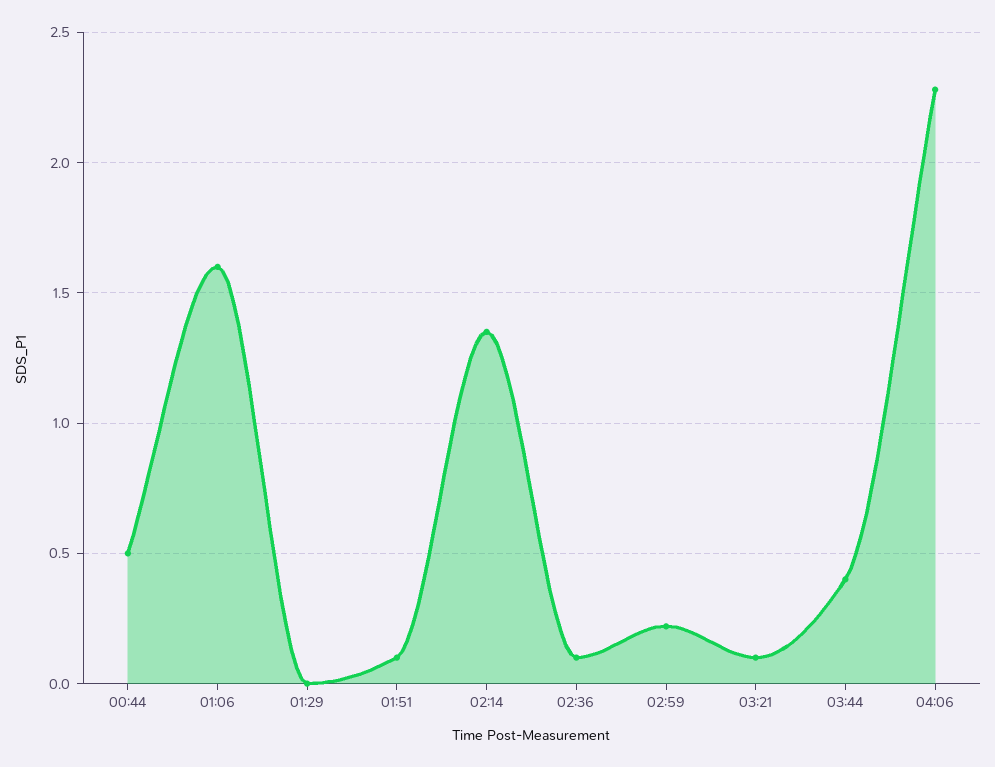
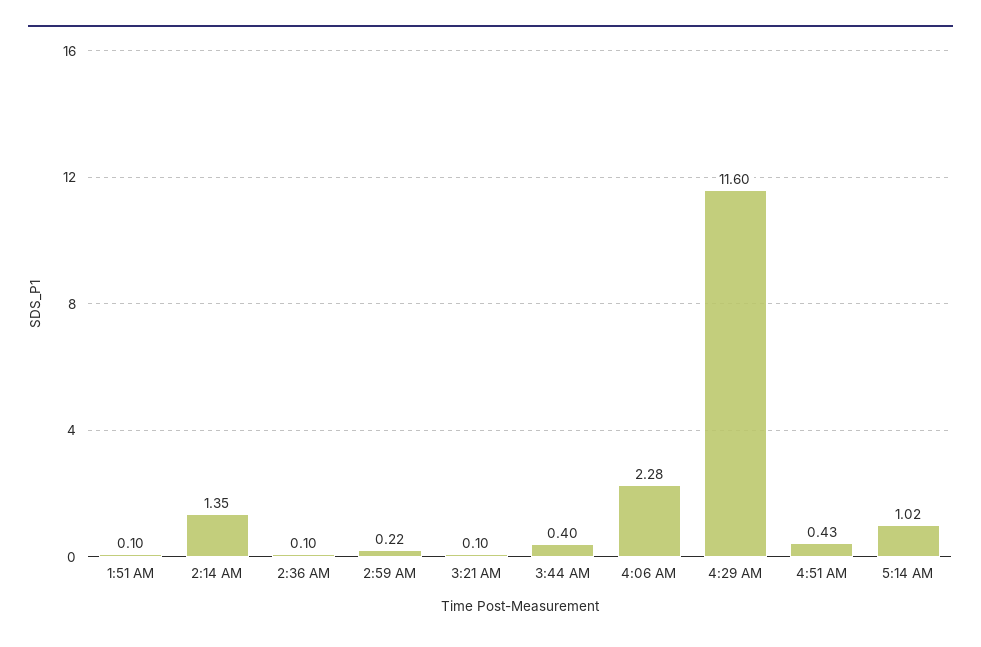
00:44: 0.5 -> none
01:06: 1.6 -> none
01:29: 0 -> none
4:29 AM: none -> 11.6
4:51 AM: none -> 0.43
5:14 AM: none -> 1.02

